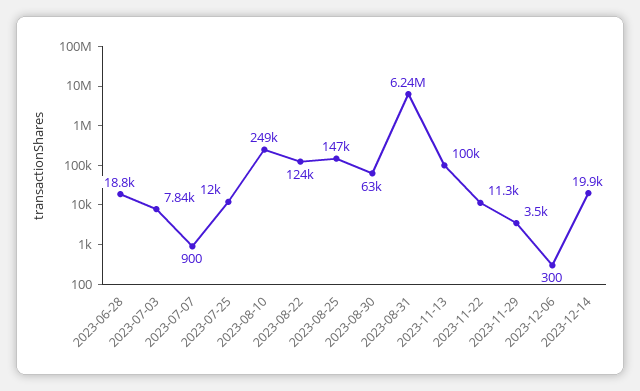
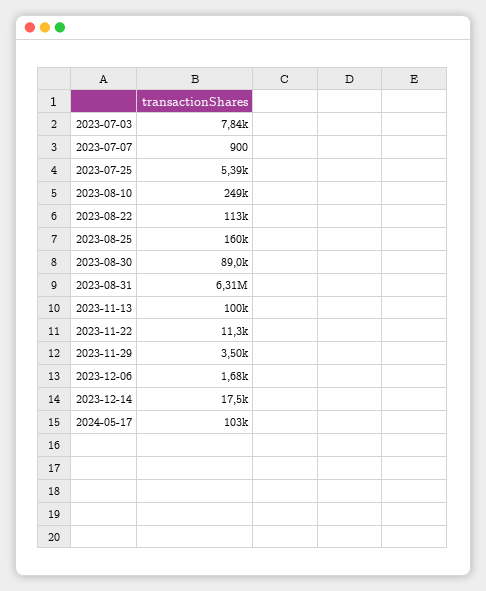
2023-06-28: 18800 -> none
2023-07-25: 12000 -> 5390
2023-08-22: 124000 -> 113000
2023-08-25: 147000 -> 160000
2023-08-30: 63000 -> 89000
2023-08-31: 6240000 -> 6310000
2023-12-06: 300 -> 1680
2023-12-14: 19900 -> 17500
2024-05-17: none -> 103000

